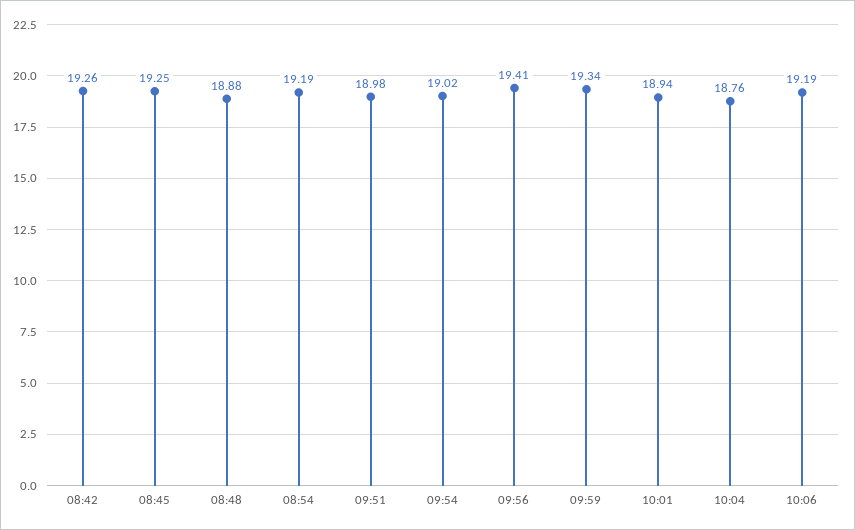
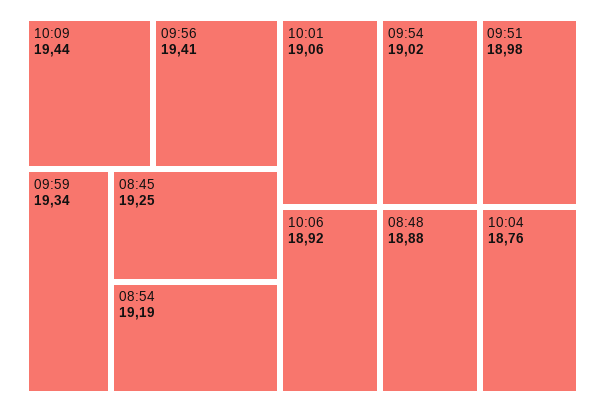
08:42: 19.26 -> none
10:01: 18.94 -> 19.06
10:06: 19.19 -> 18.92
10:09: none -> 19.44

